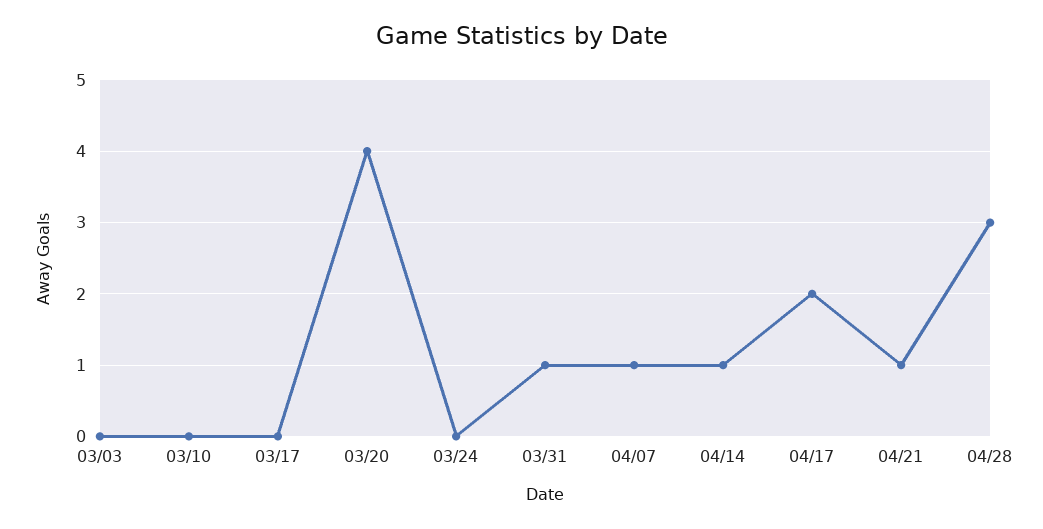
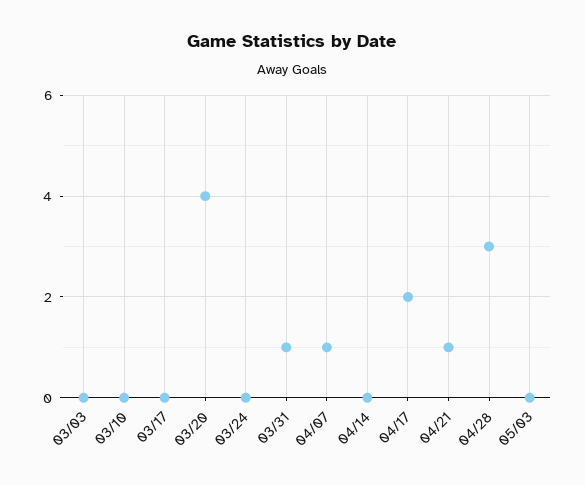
04/14: 1 -> 0
05/03: none -> 0

